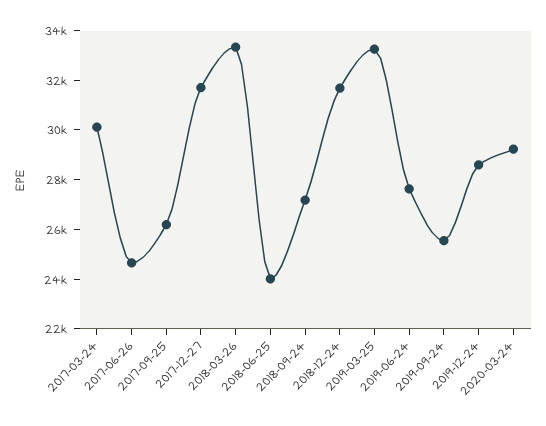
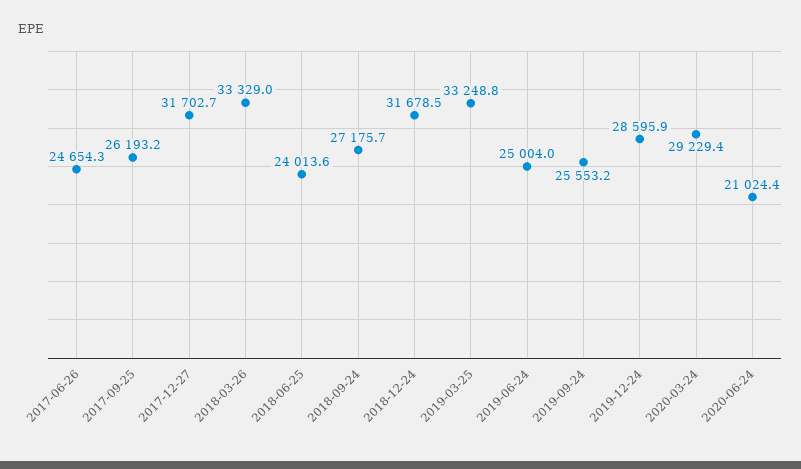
2017-03-24: 30000 -> none
2019-06-24: 27500 -> 25004
2020-06-24: none -> 21024.4

